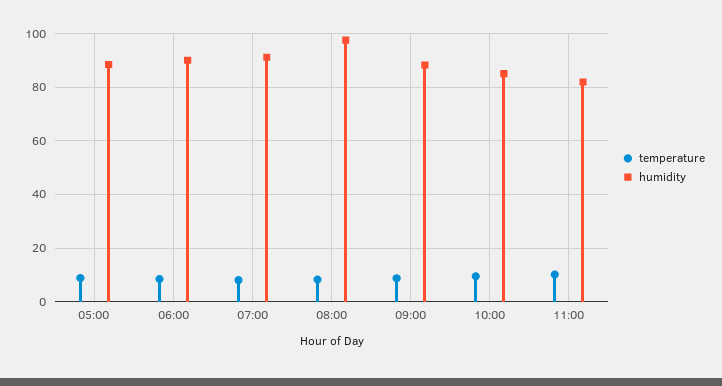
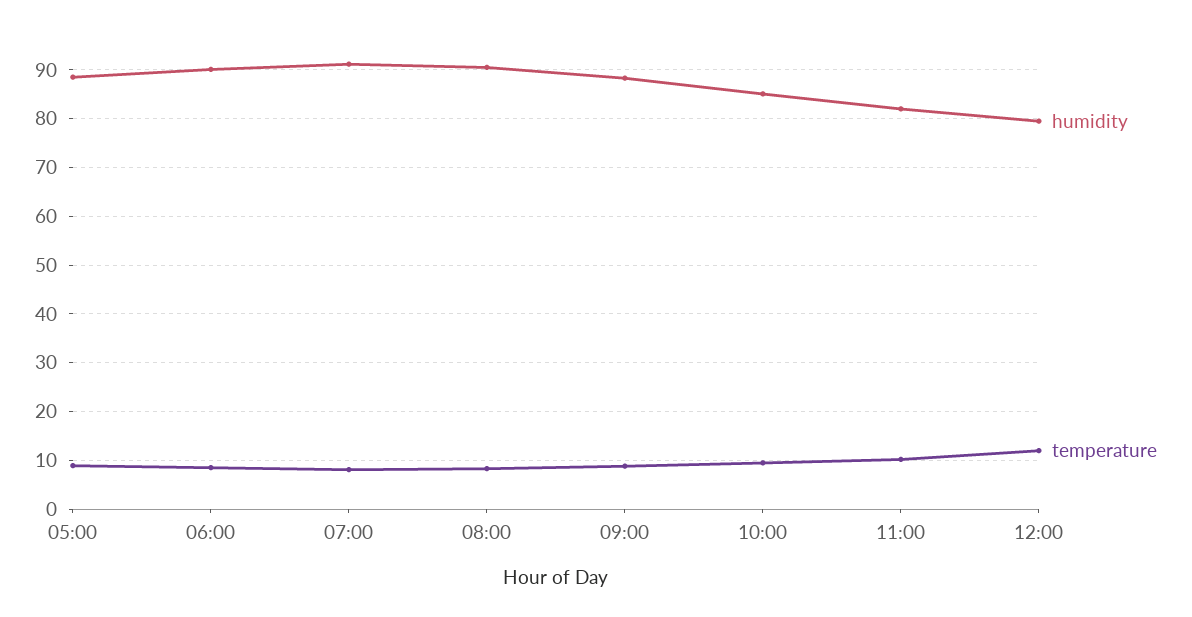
humidity, 08:00: 97.5 -> 90
humidity, 12:00: none -> 80
temperature, 12:00: none -> 12

